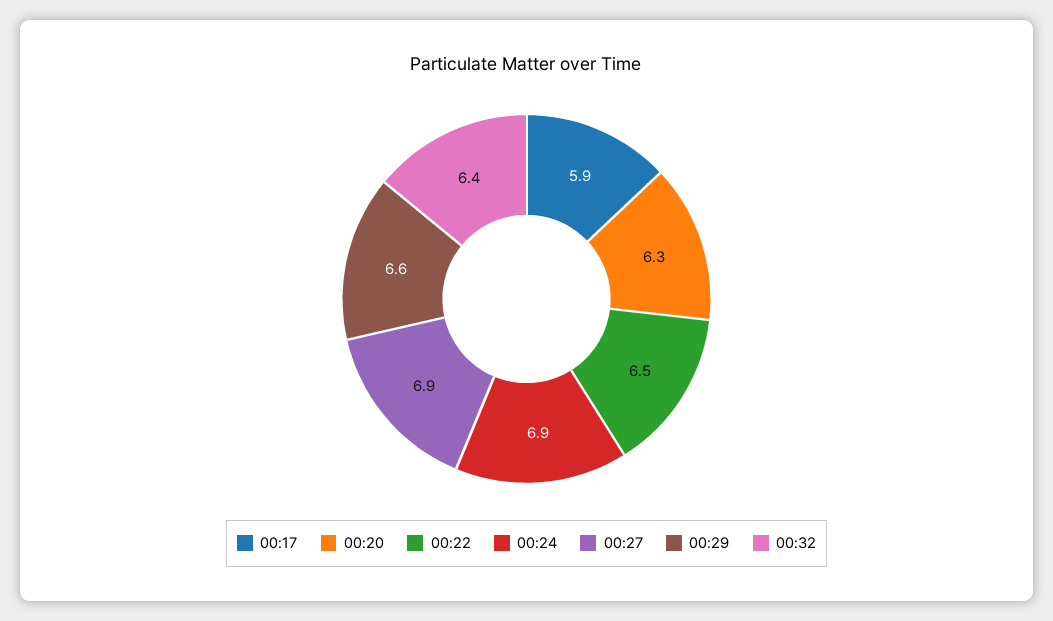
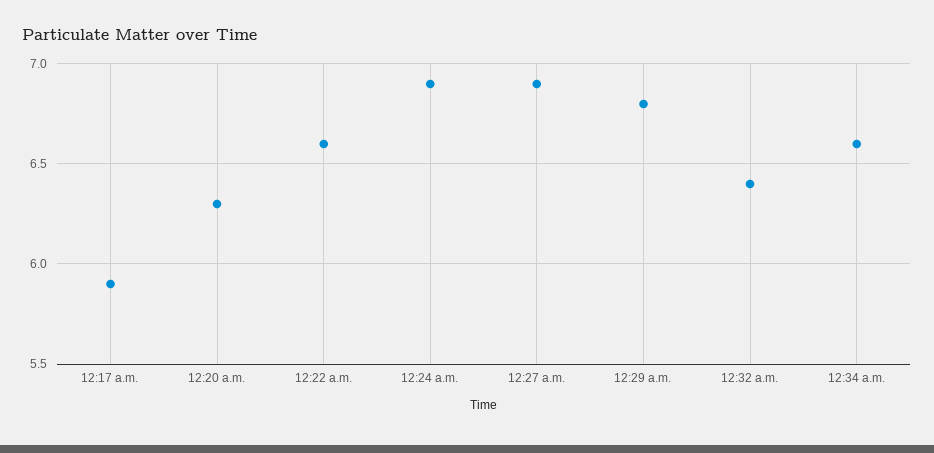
00:22: 6.5 -> 6.6
00:29: 6.6 -> 6.8
12:34 a.m.: none -> 6.6

